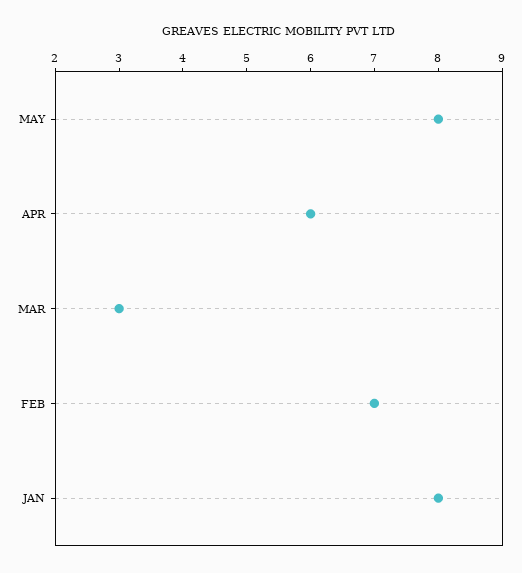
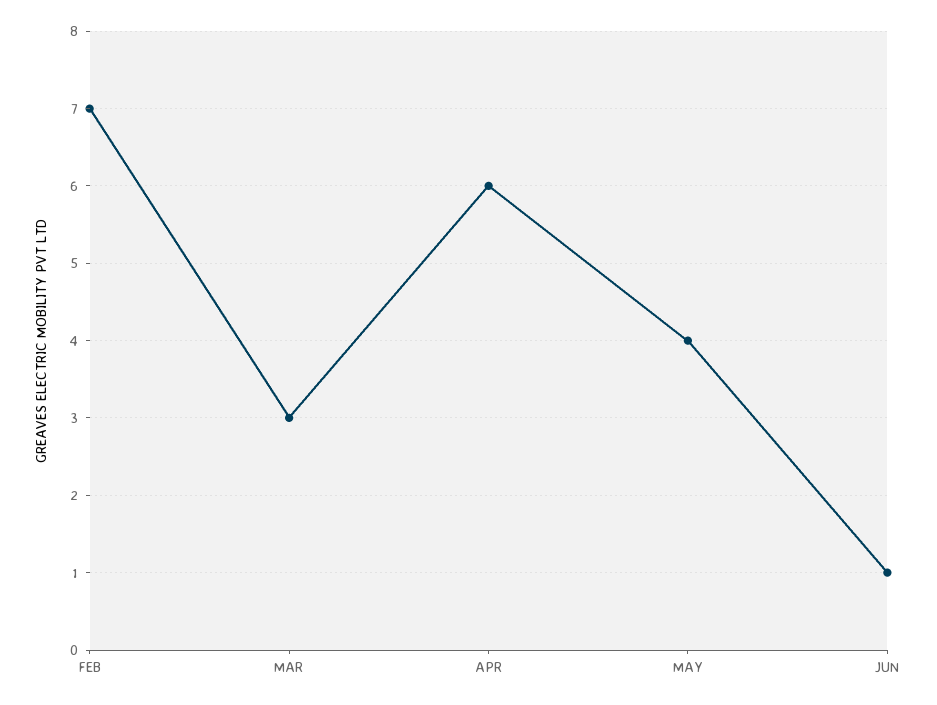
MAY: 8 -> 4
JAN: 8 -> none
JUN: none -> 1

